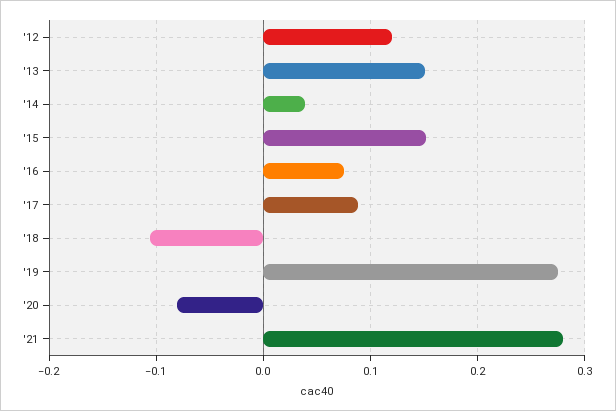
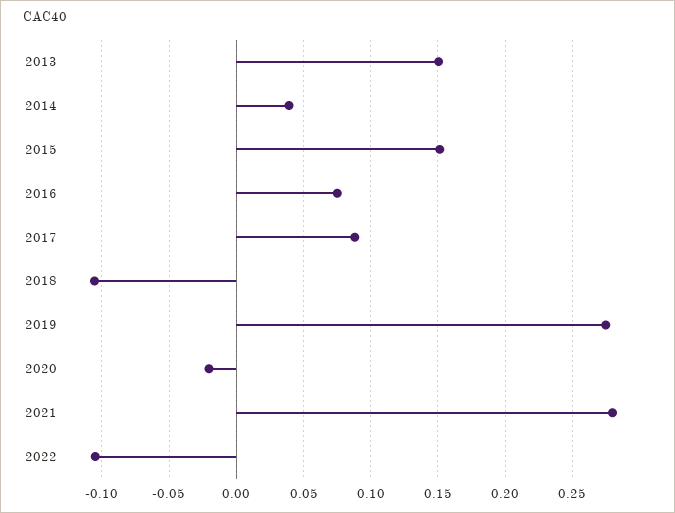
'12: 0.12 -> none
'20: -0.08 -> -0.02
2022: none -> -0.105

